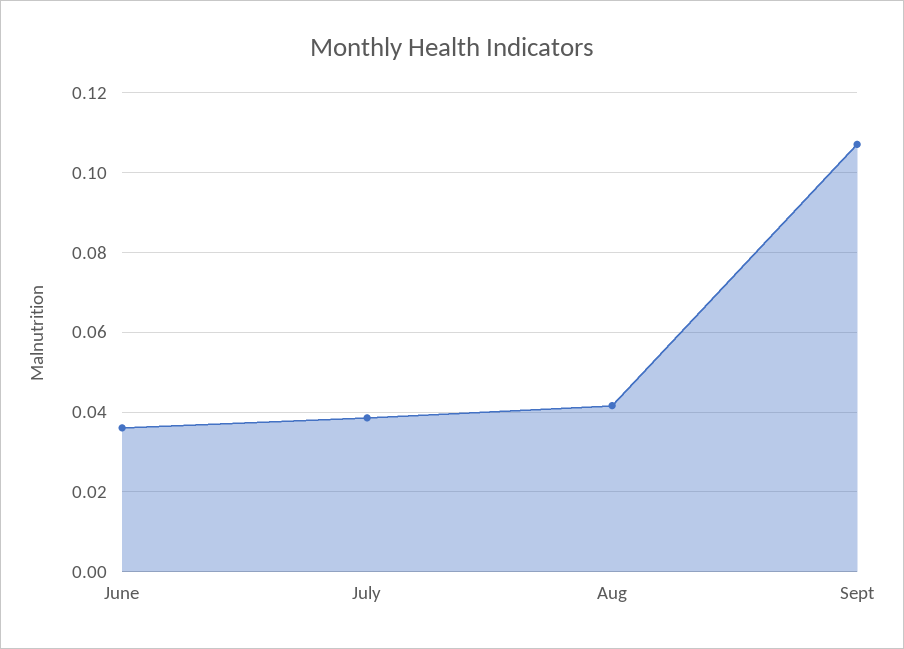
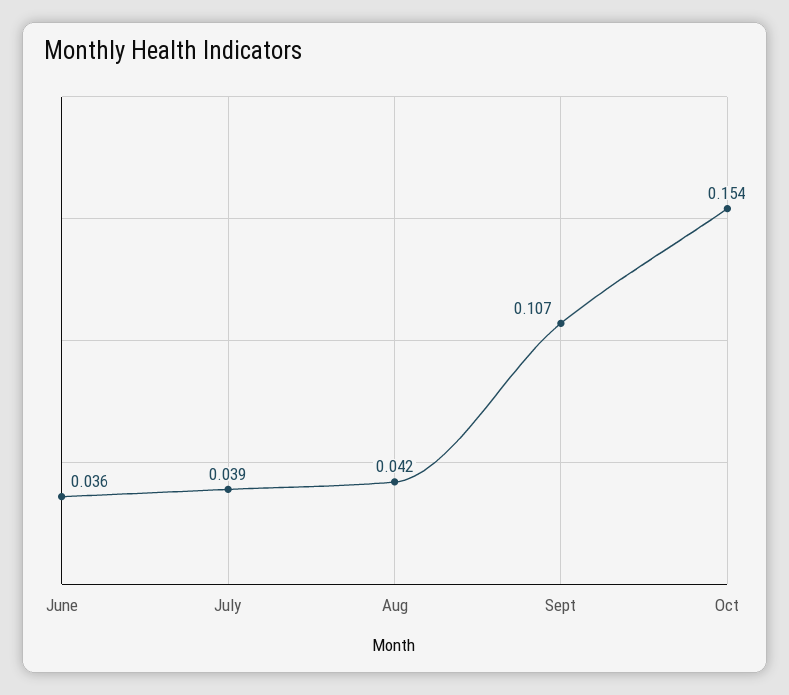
Oct: none -> 0.154

